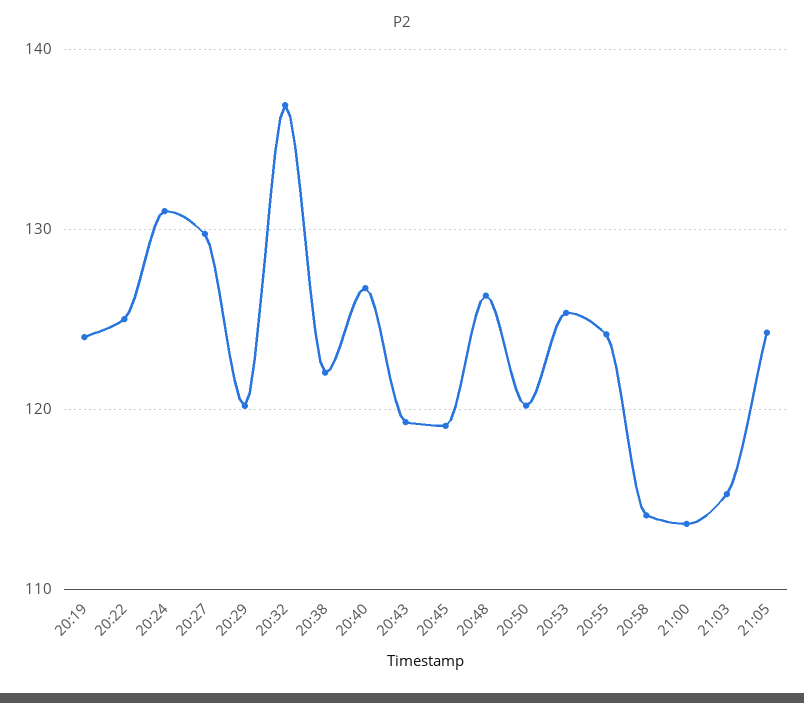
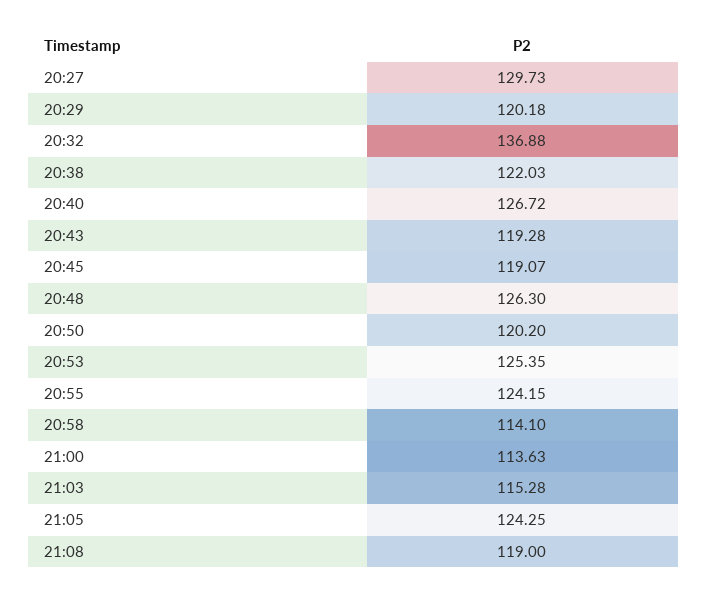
20:19: 124 -> none
20:22: 125 -> none
20:24: 131 -> none
21:08: none -> 119

